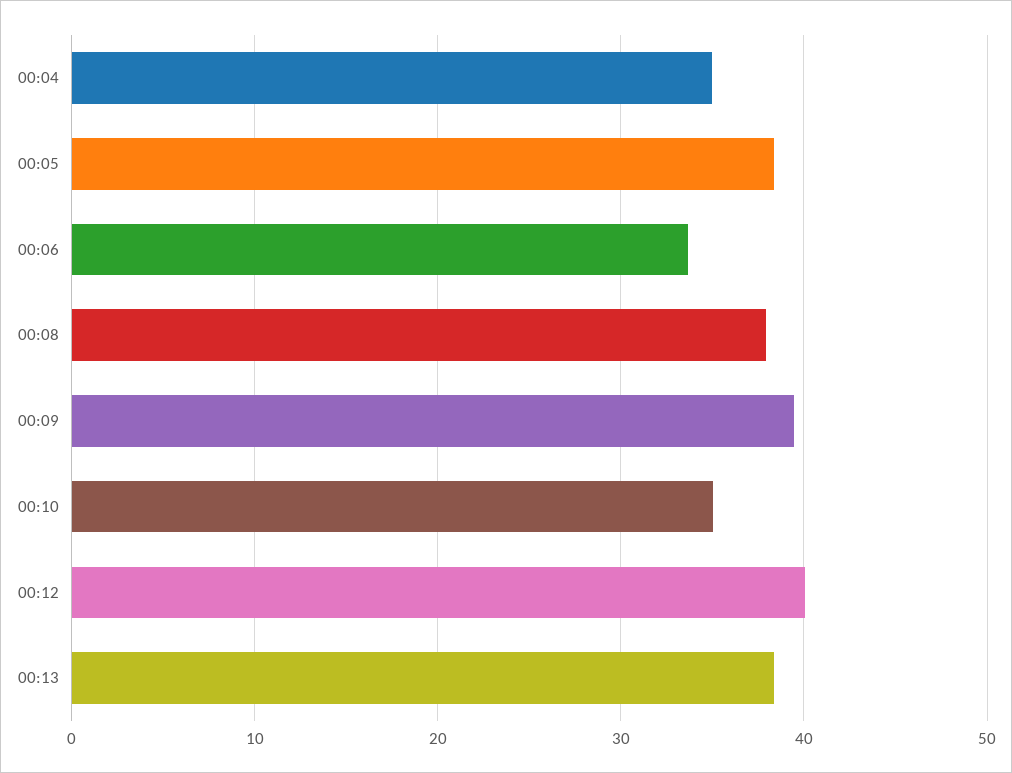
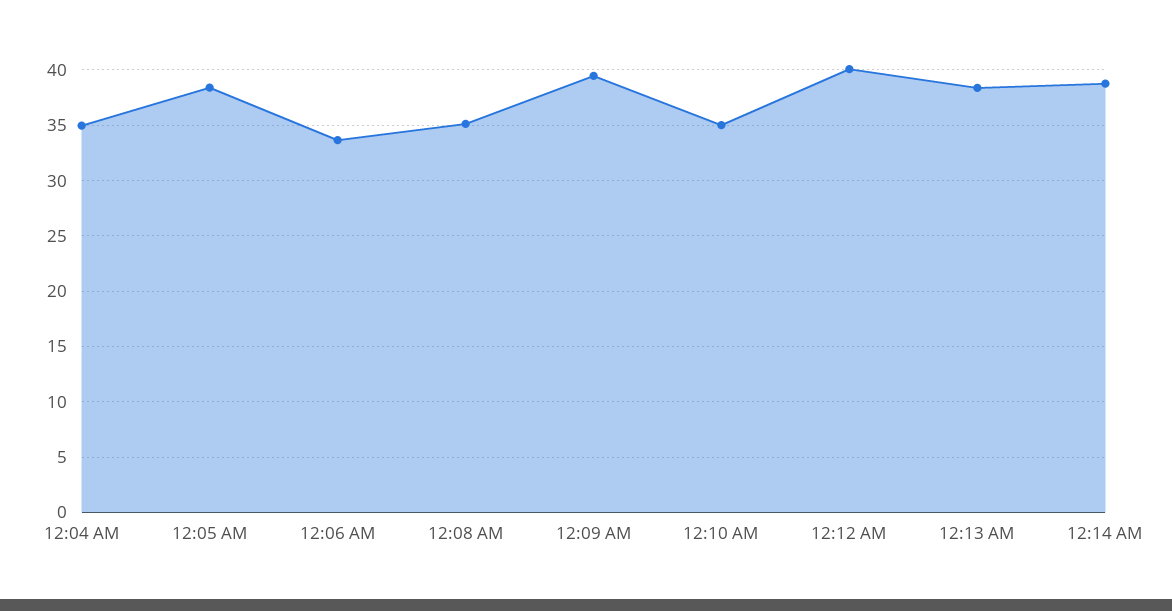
00:08: 38 -> 35
12:14 AM: none -> 39

